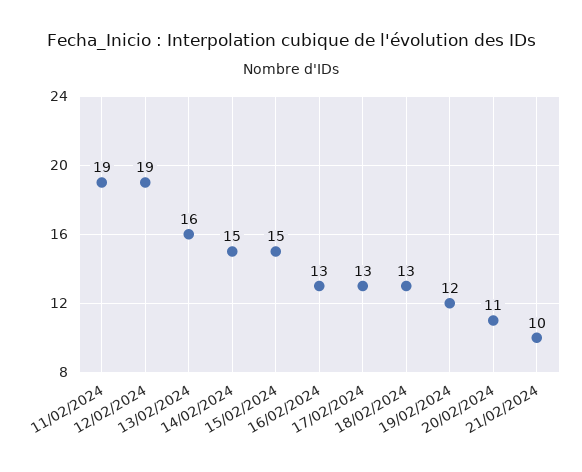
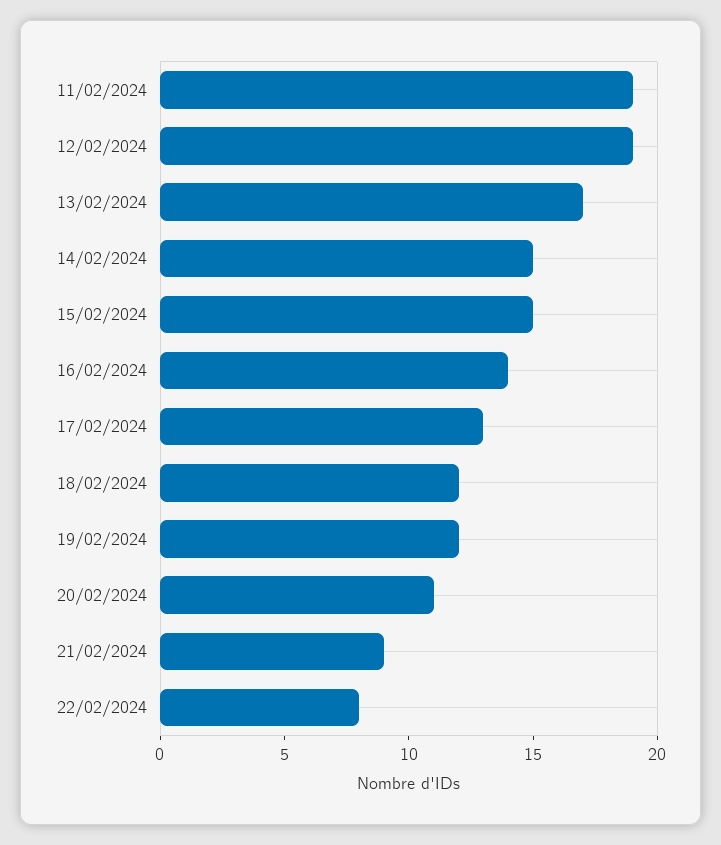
13/02/2024: 16 -> 17
16/02/2024: 13 -> 14
18/02/2024: 13 -> 12
21/02/2024: 10 -> 9
22/02/2024: none -> 8

